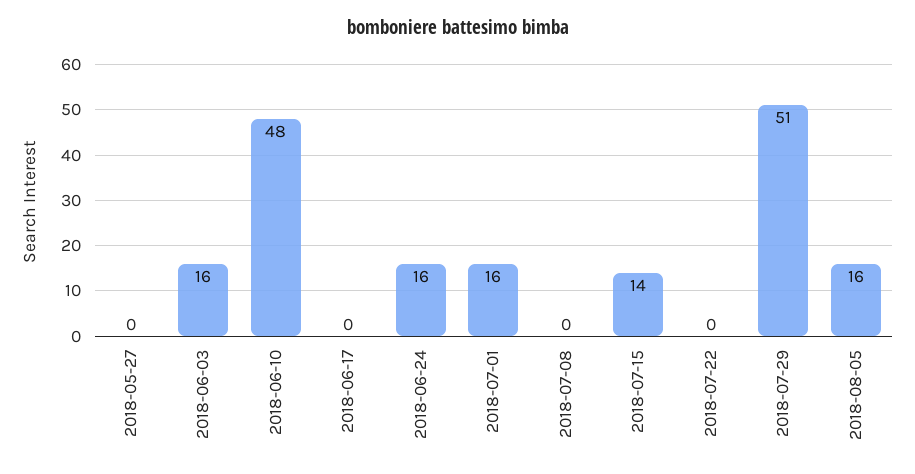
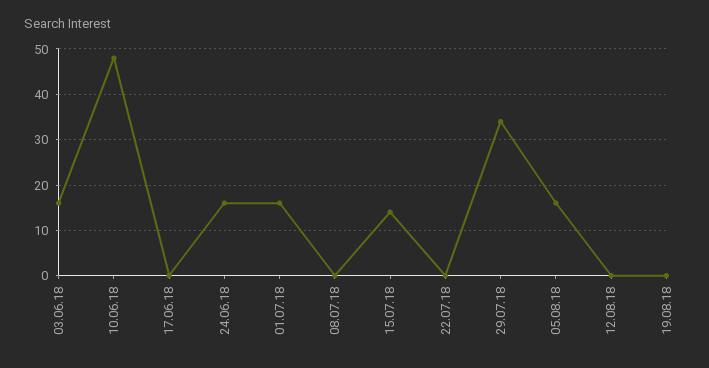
2018-05-27: 0 -> none
2018-07-29: 51 -> 35
12.08.18: none -> 0
19.08.18: none -> 0

